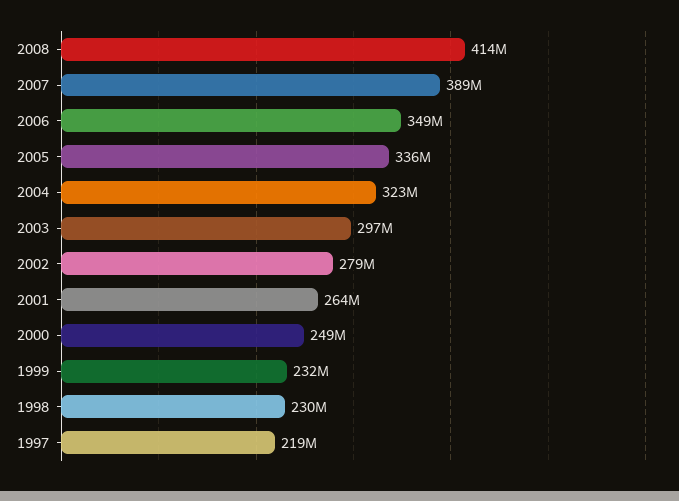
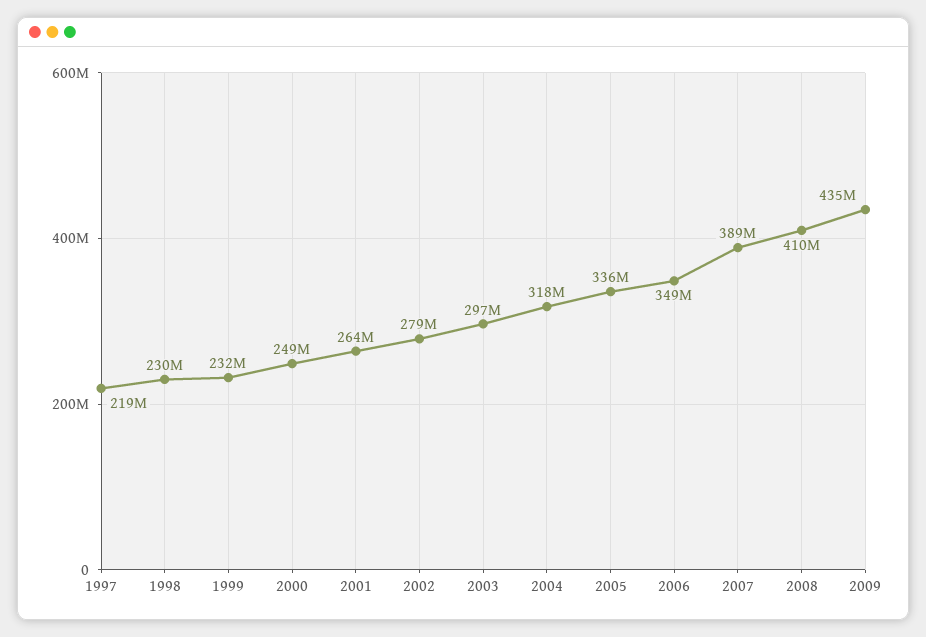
2008: 414000000 -> 410000000
2004: 323000000 -> 318000000
2009: none -> 435000000

